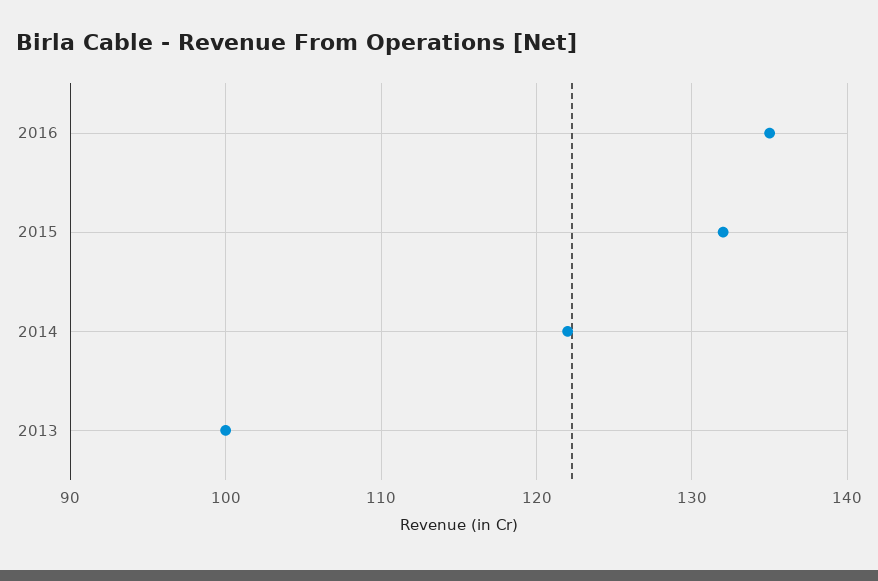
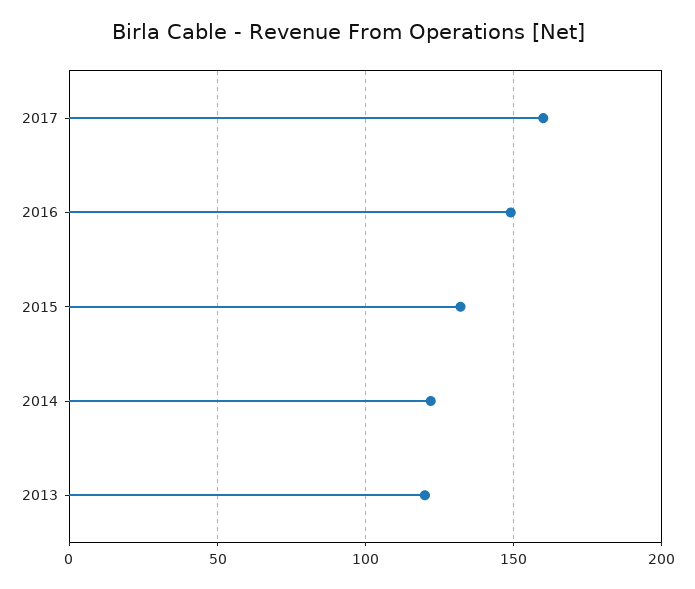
2016: 135 -> 150
2013: 100 -> 120
2017: none -> 160

